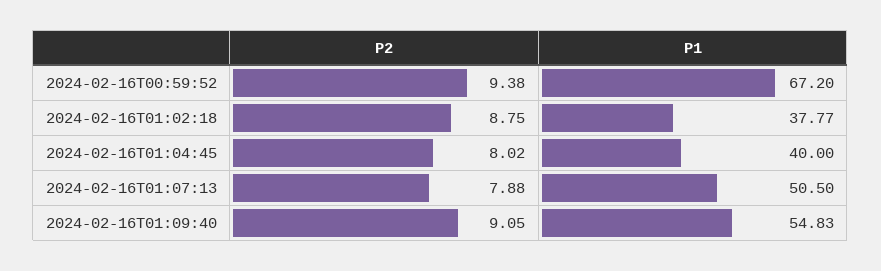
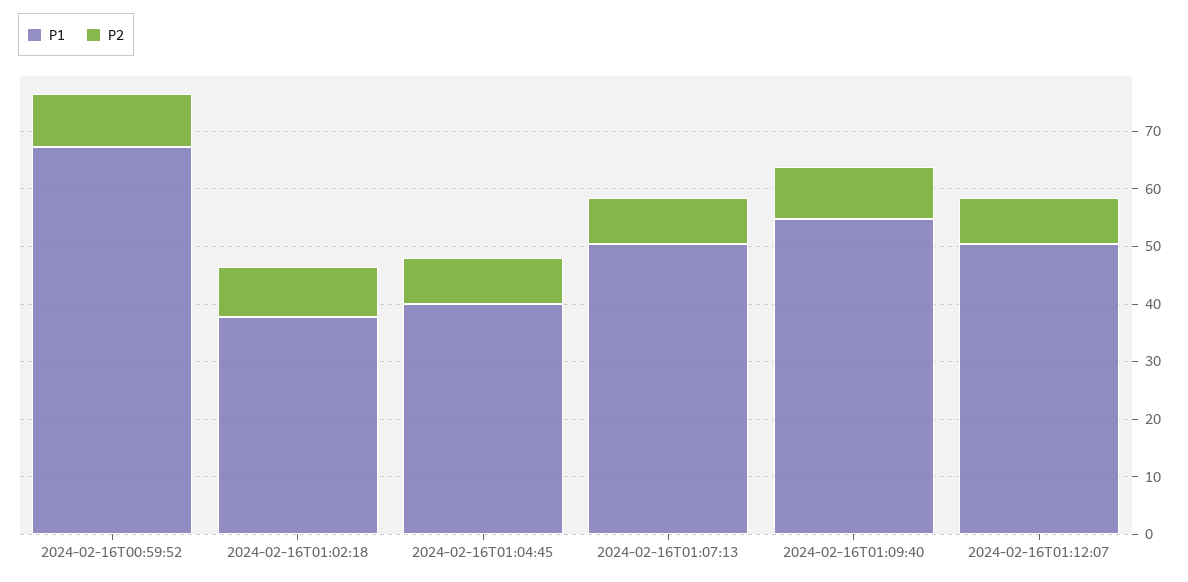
P1, 2024-02-16T01:12:07: none -> 50
P2, 2024-02-16T01:12:07: none -> 8

